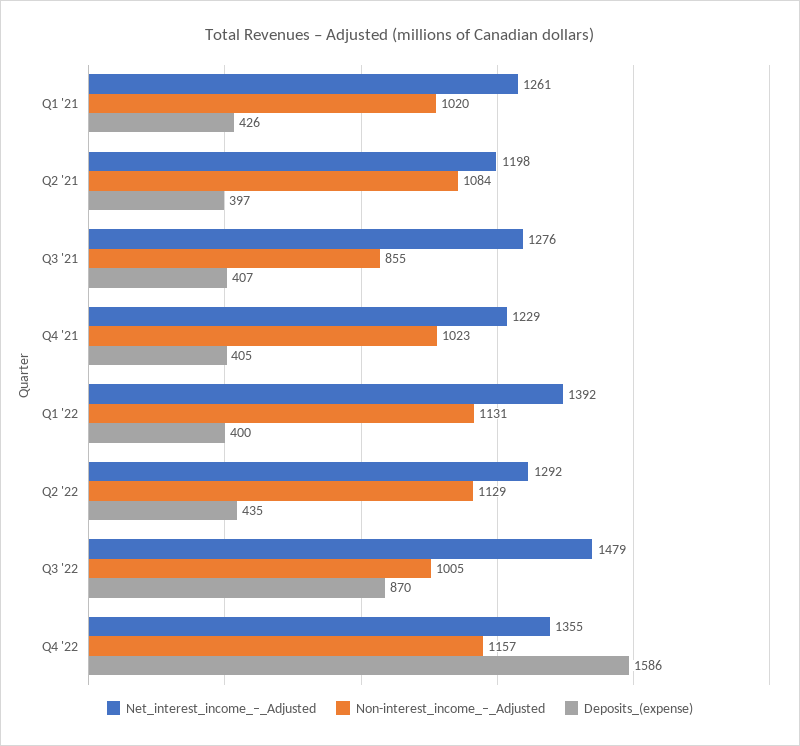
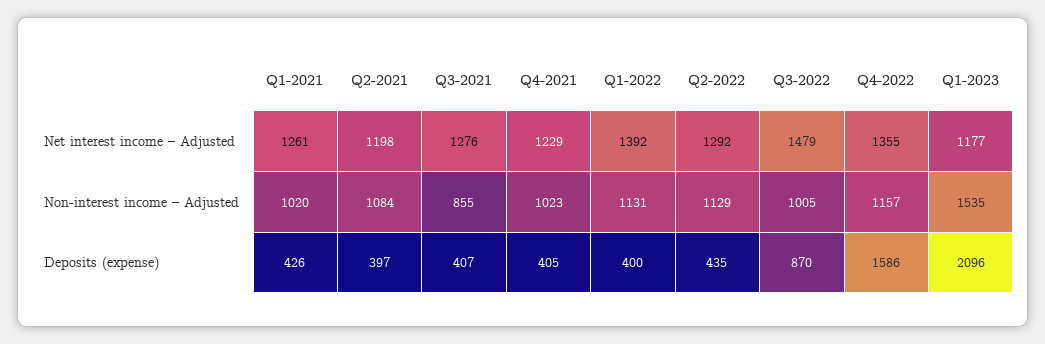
Net_interest_income_–_Adjusted, Q1-2023: none -> 1177
Non-interest_income_–_Adjusted, Q1-2023: none -> 1535
Deposits_(expense), Q1-2023: none -> 2096

